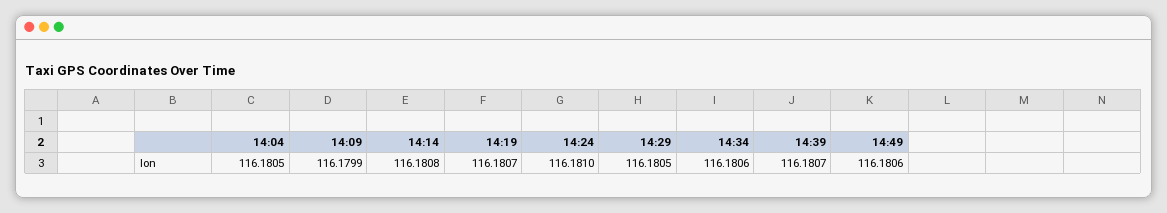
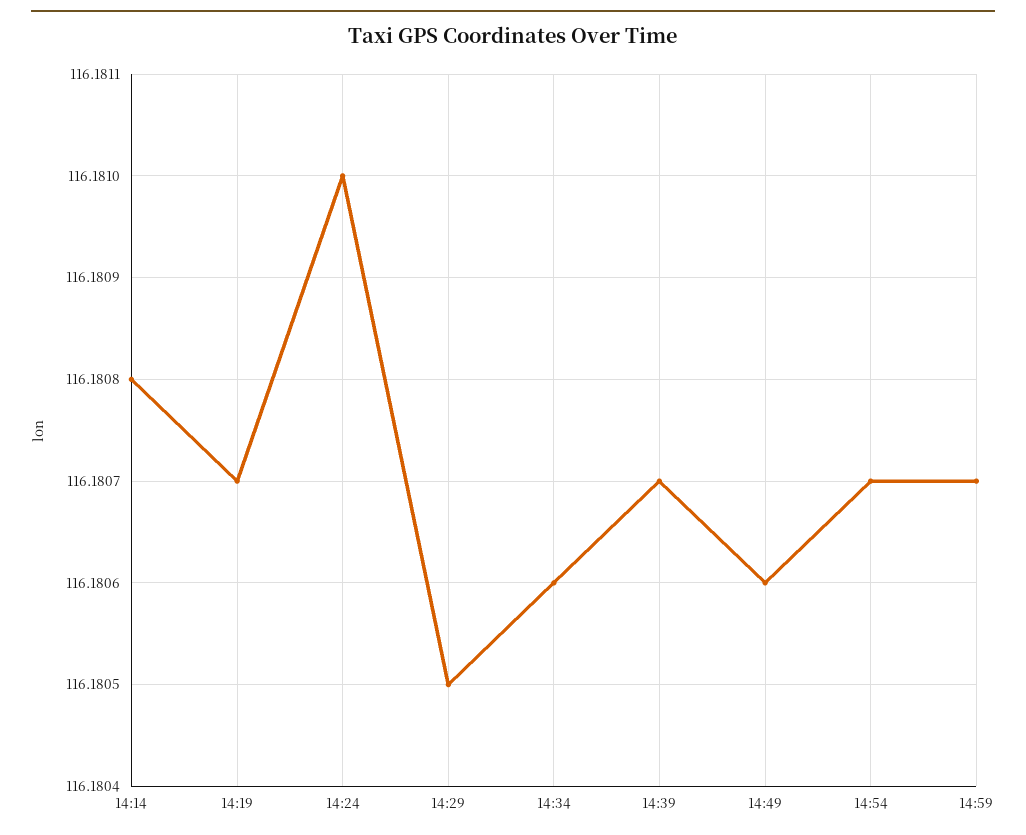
14:04: 116.1805 -> none
14:09: 116.1799 -> none
14:54: none -> 116.1807
14:59: none -> 116.1807

